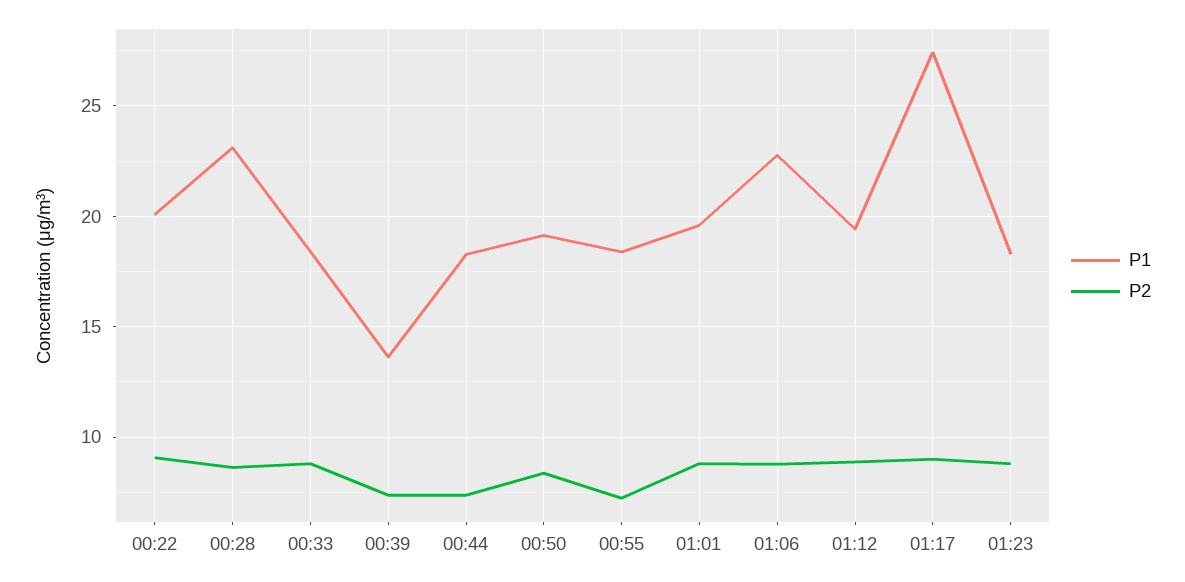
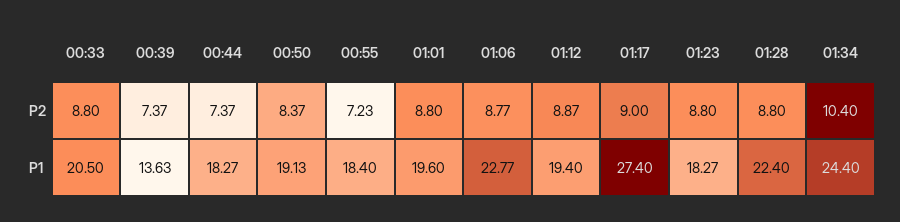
P1, 00:22: 20 -> none
P2, 00:22: 9 -> none
P1, 00:28: 23 -> none
P2, 00:28: 8.5 -> none
P1, 00:33: 18.5 -> 20.5
P2, 01:28: none -> 8.8
P2, 01:34: none -> 10.4
P1, 01:28: none -> 22.4
P1, 01:34: none -> 24.4

